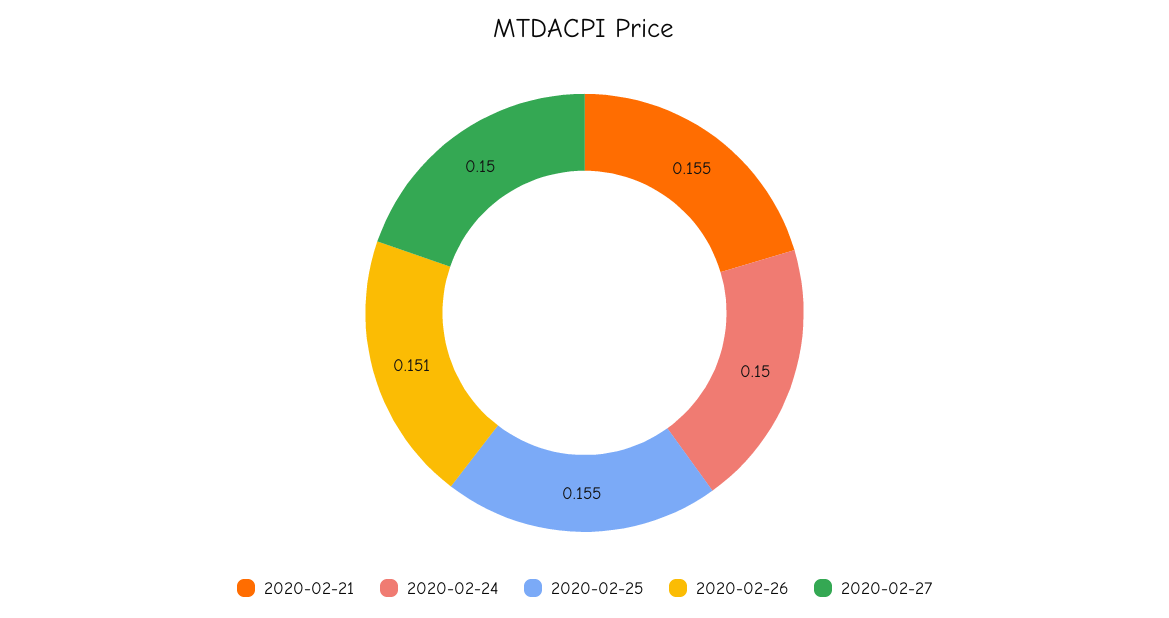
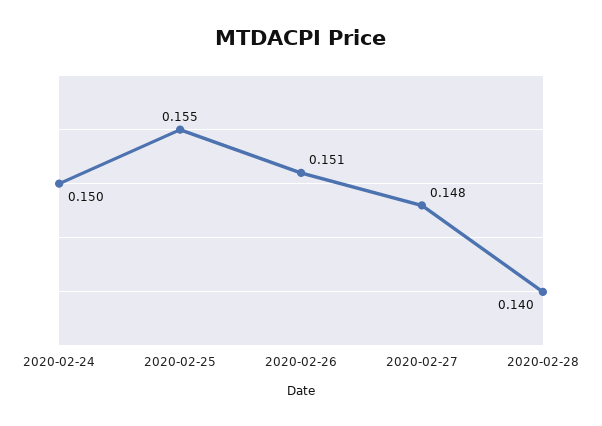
2020-02-21: 0.155 -> none
2020-02-27: 0.15 -> 0.148
2020-02-28: none -> 0.14

